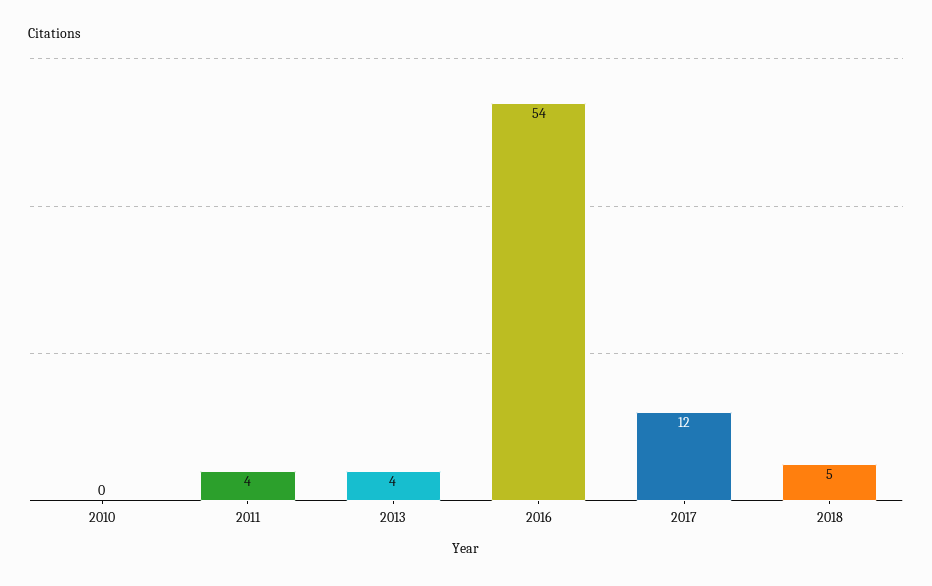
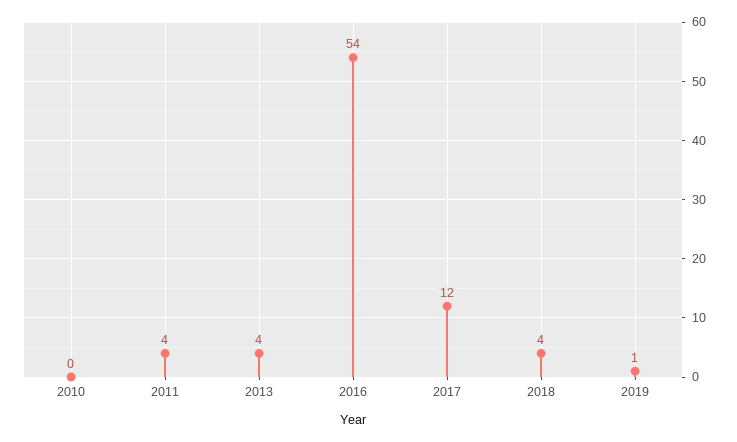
2018: 5 -> 4
2019: none -> 1

